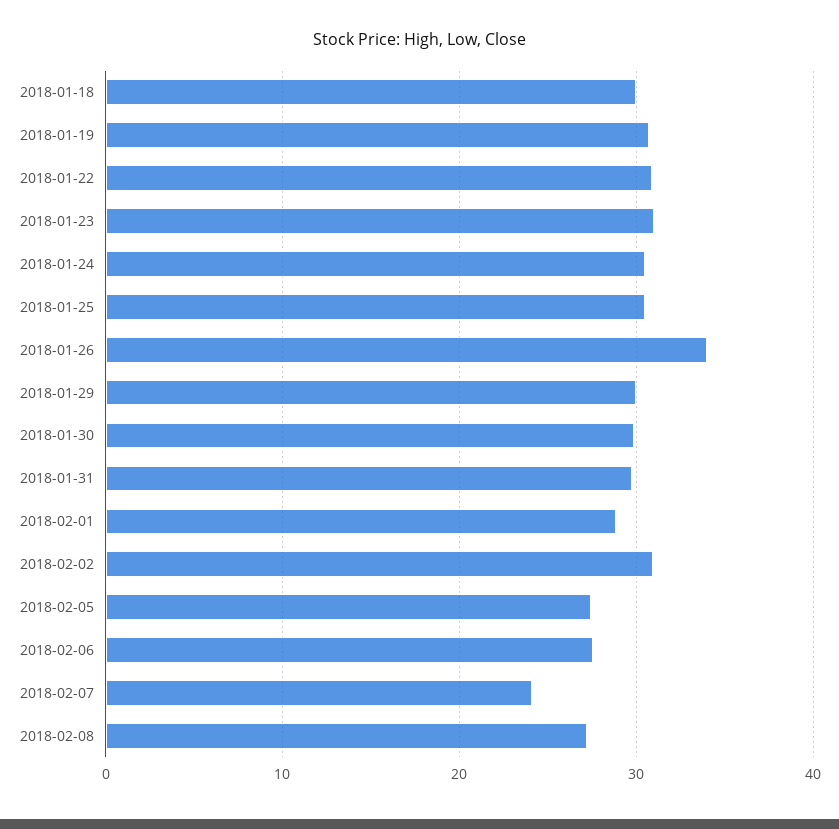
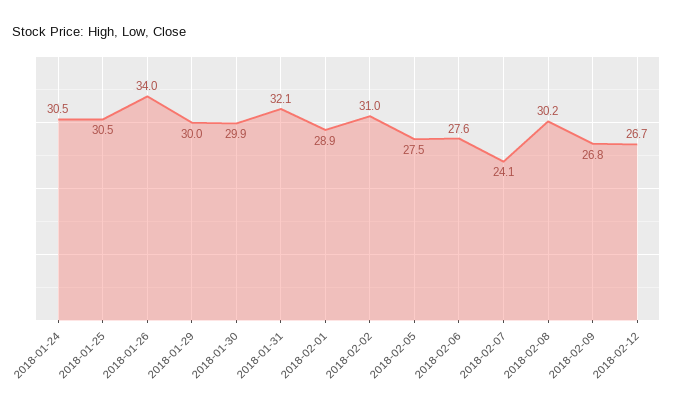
2018-01-18: 30 -> none
2018-01-19: 31 -> none
2018-01-22: 31 -> none
2018-01-23: 31 -> none
2018-01-31: 30 -> 32.1
2018-02-08: 27 -> 30.2
2018-02-09: none -> 26.8
2018-02-12: none -> 26.7

